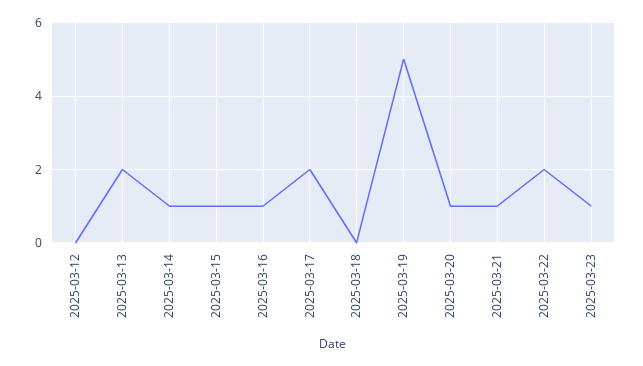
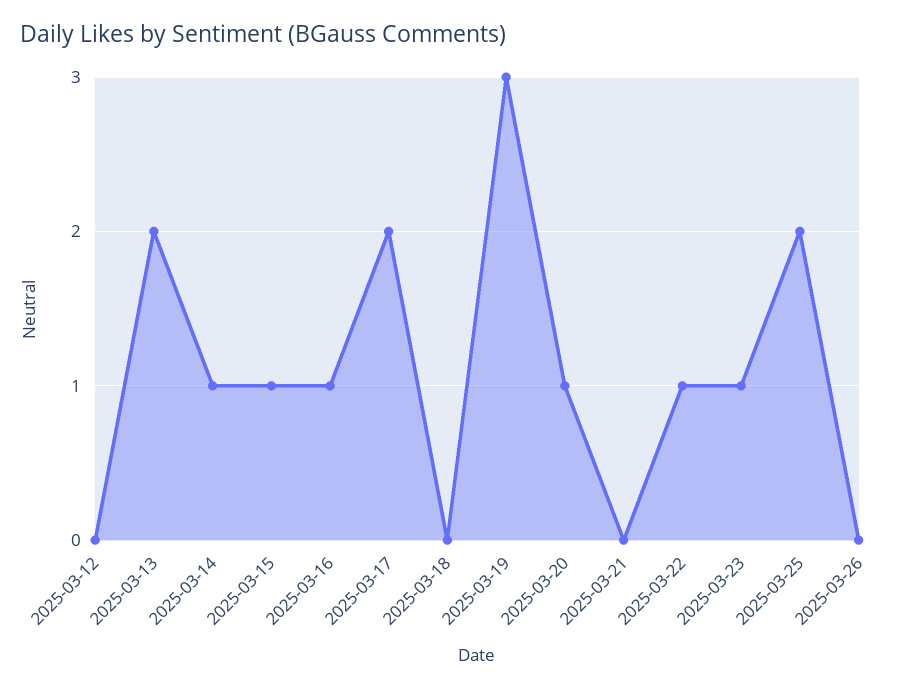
2025-03-19: 5 -> 3
2025-03-21: 1 -> 0
2025-03-22: 2 -> 1
2025-03-25: none -> 2
2025-03-26: none -> 0

